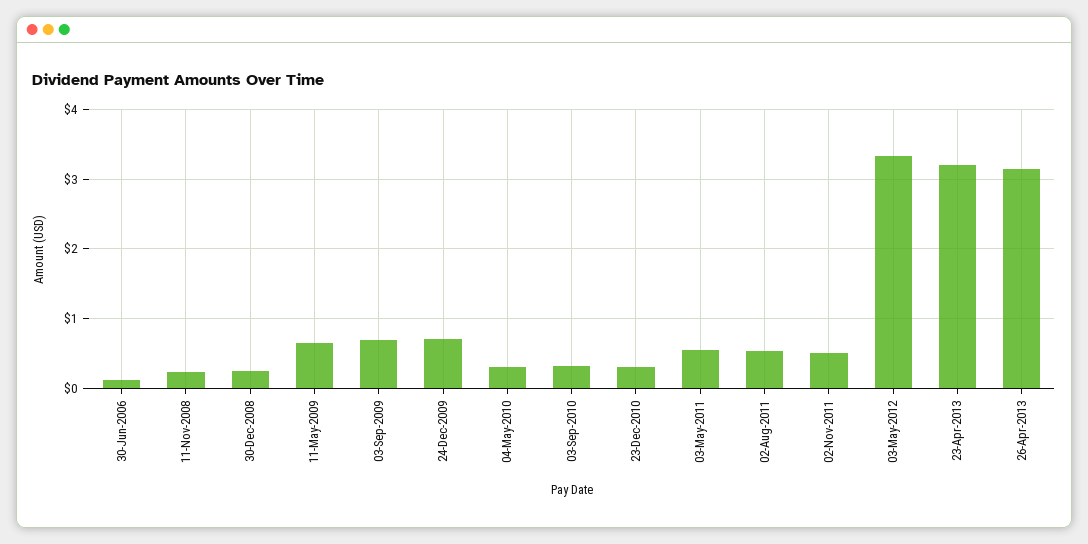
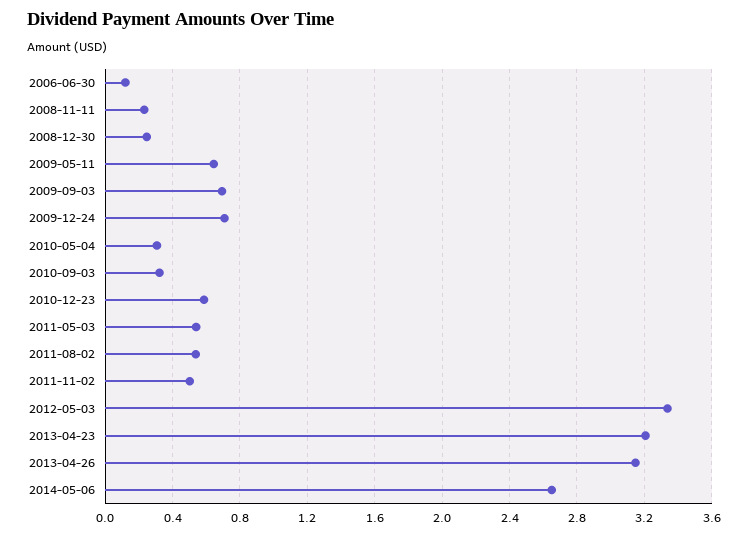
23-Dec-2010: 0.3 -> 0.6
2014-05-06: none -> 2.65

